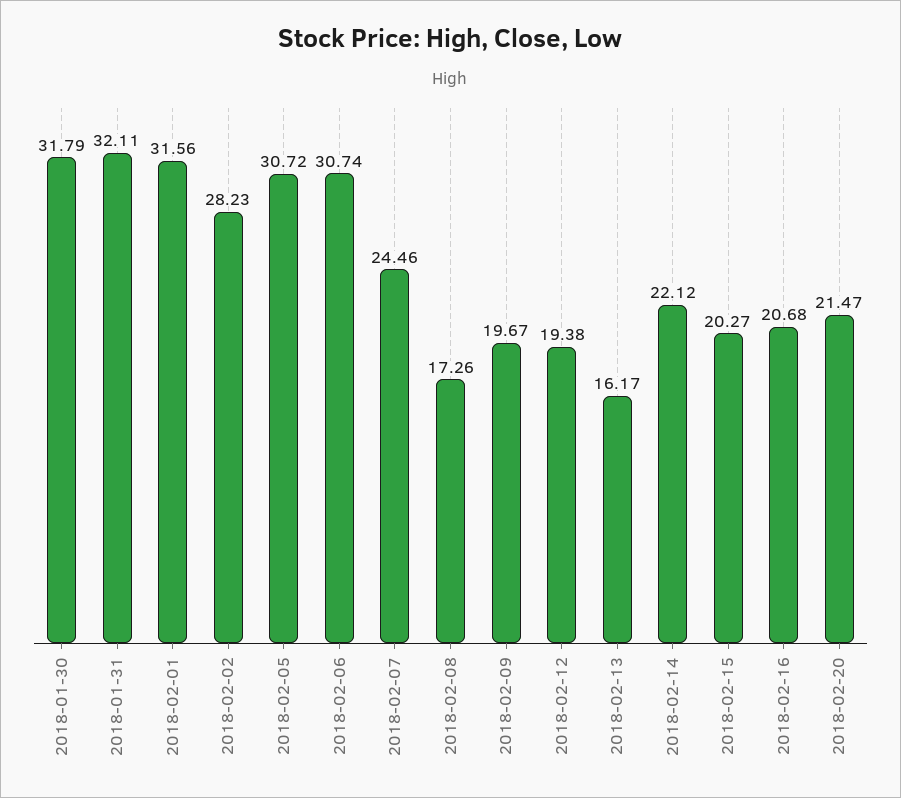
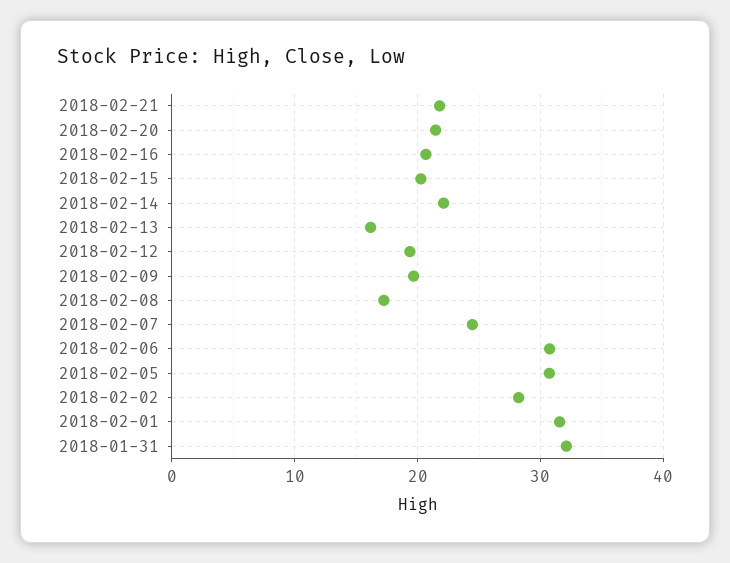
2018-01-30: 31.79 -> none
2018-02-21: none -> 22

